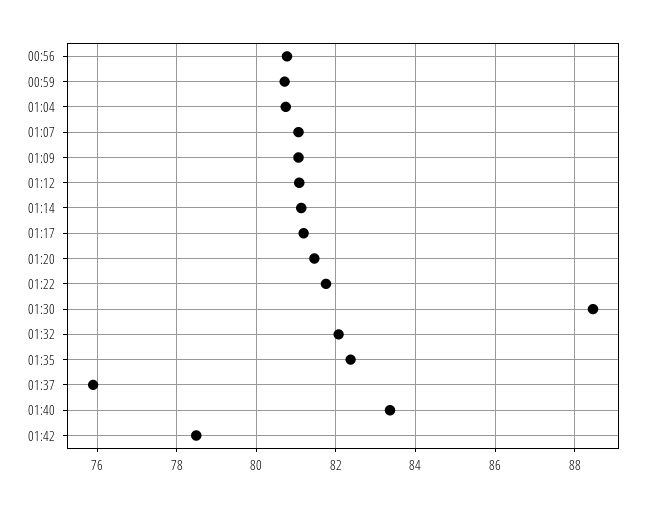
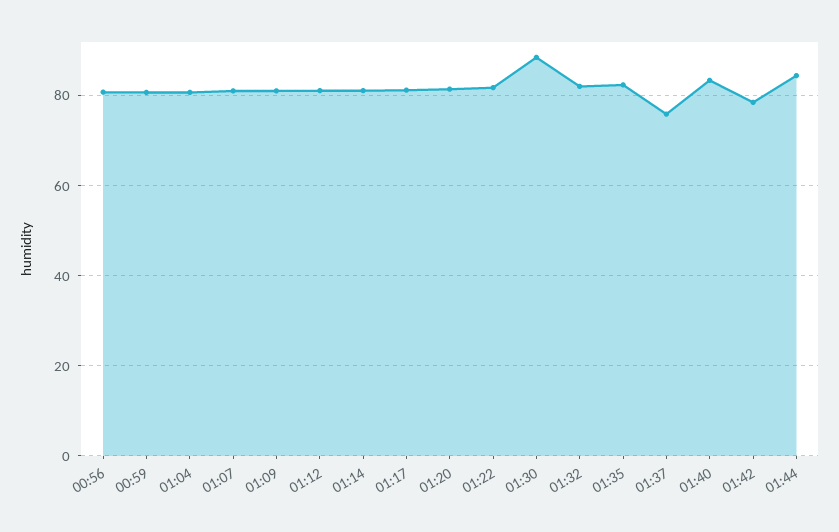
01:44: none -> 84

